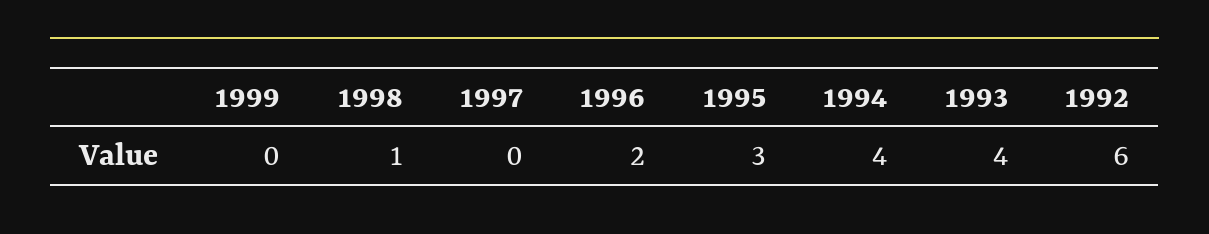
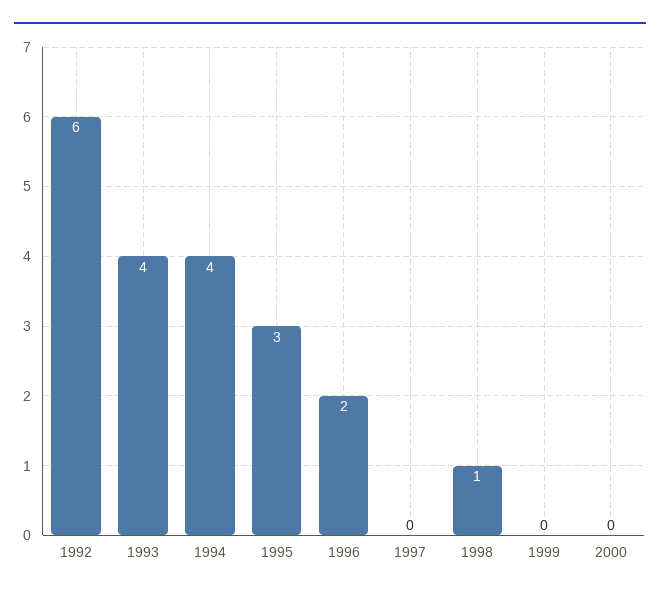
2000: none -> 0

